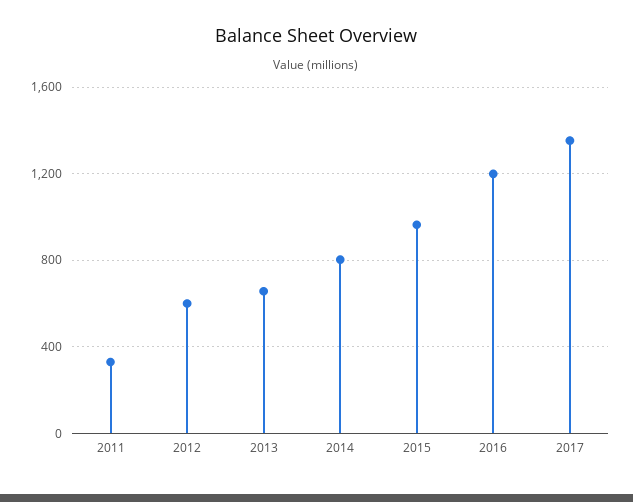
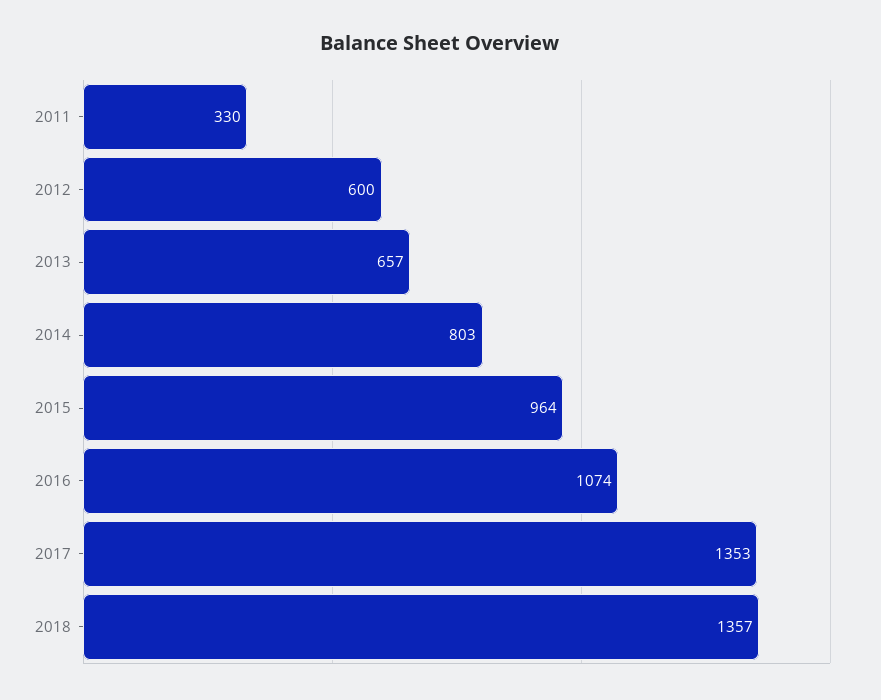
2016: 1200 -> 1074
2018: none -> 1357

